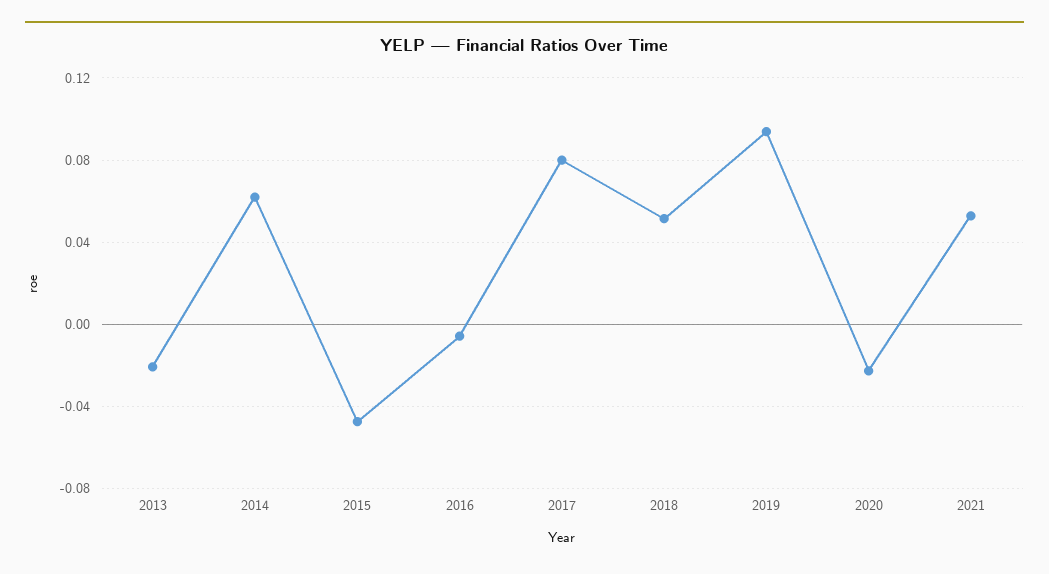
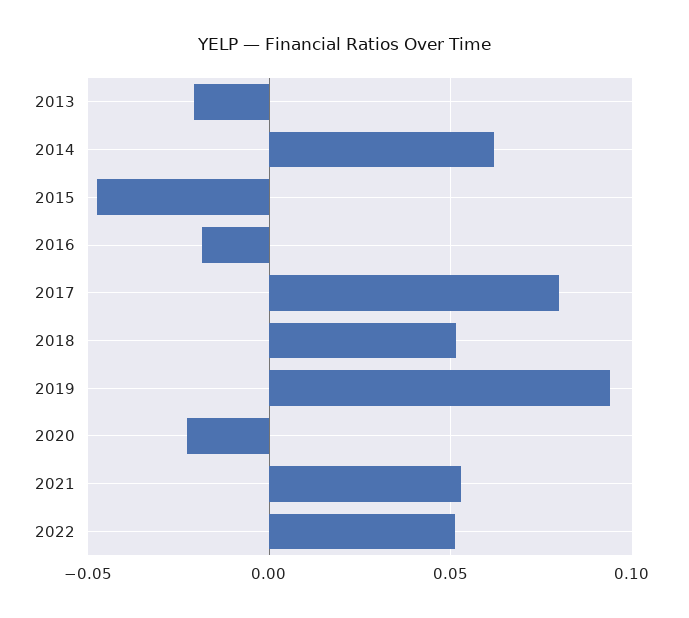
2016: -0.005 -> -0.02
2022: none -> 0.05

